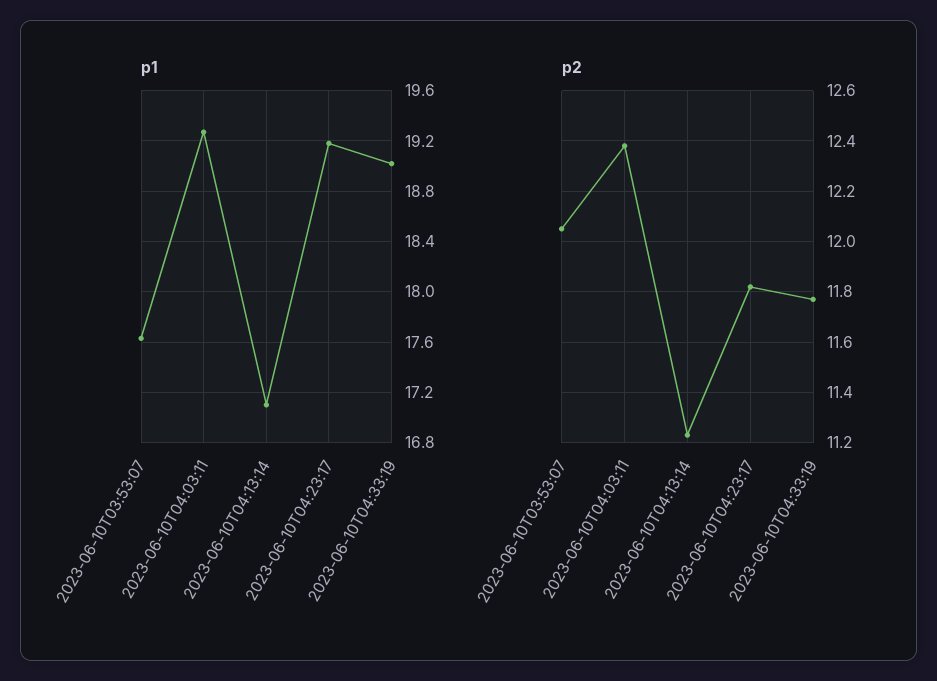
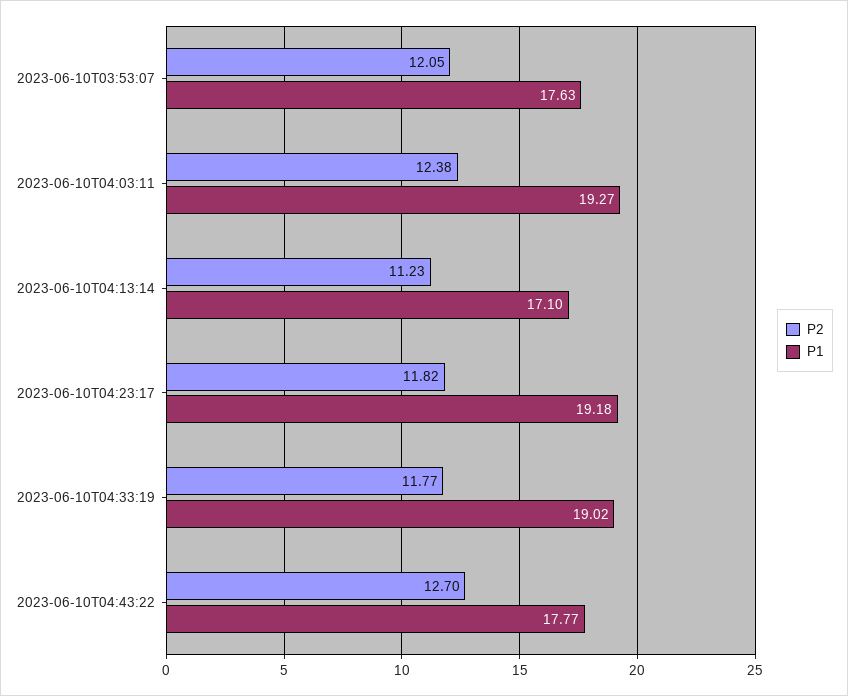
p2, 2023-06-10T04:43:22: none -> 12.7
p1, 2023-06-10T04:43:22: none -> 17.77

